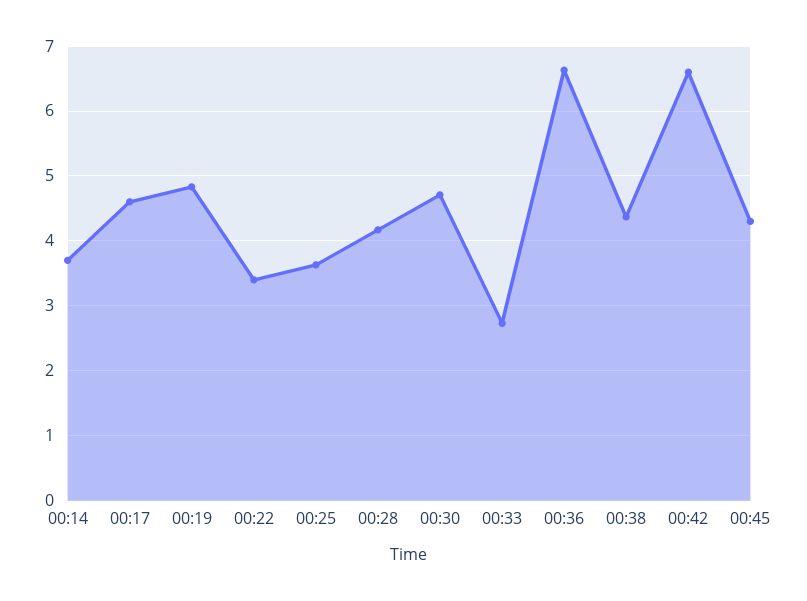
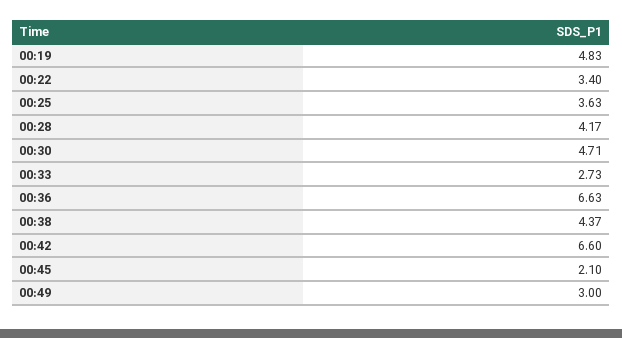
00:14: 3.7 -> none
00:17: 4.6 -> none
00:45: 4.3 -> 2.1
00:49: none -> 3

